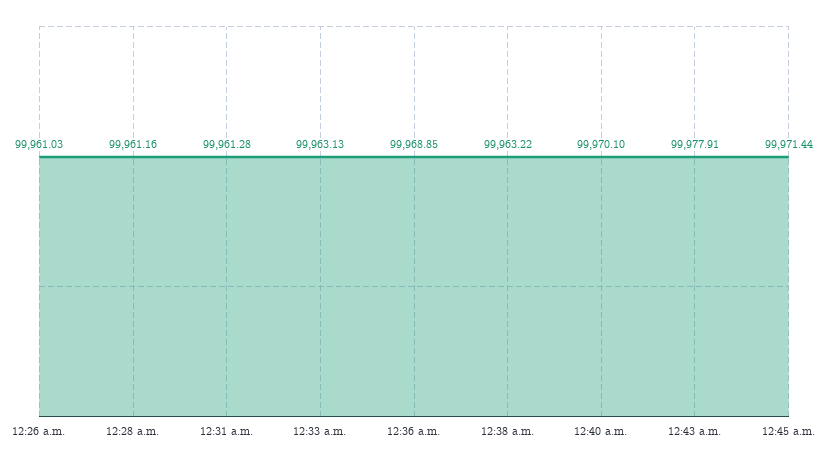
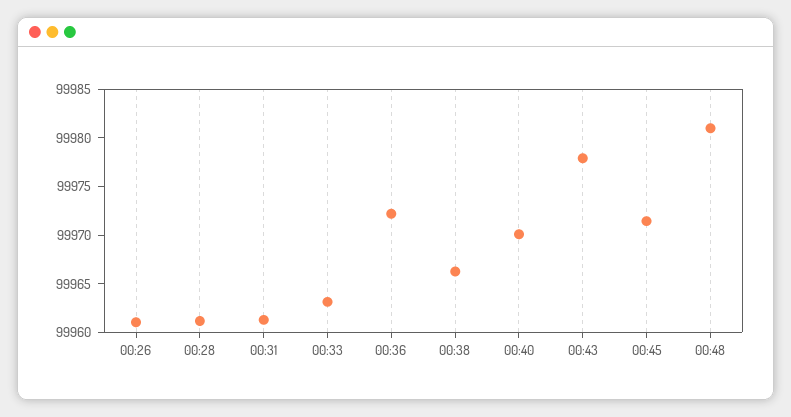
12:36 a.m.: 99968.85 -> 99972
12:38 a.m.: 99963.22 -> 99966
00:48: none -> 99981

